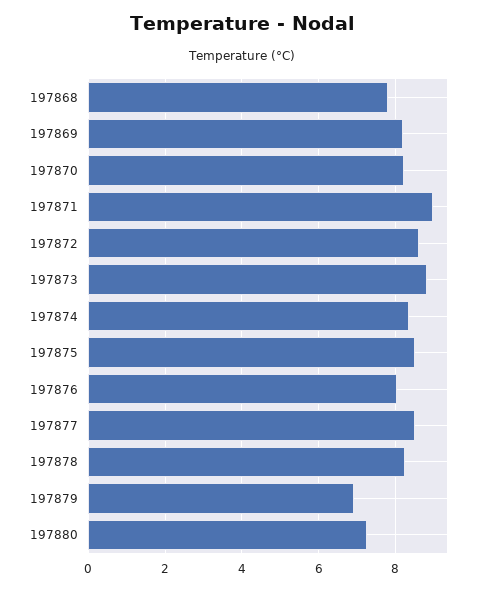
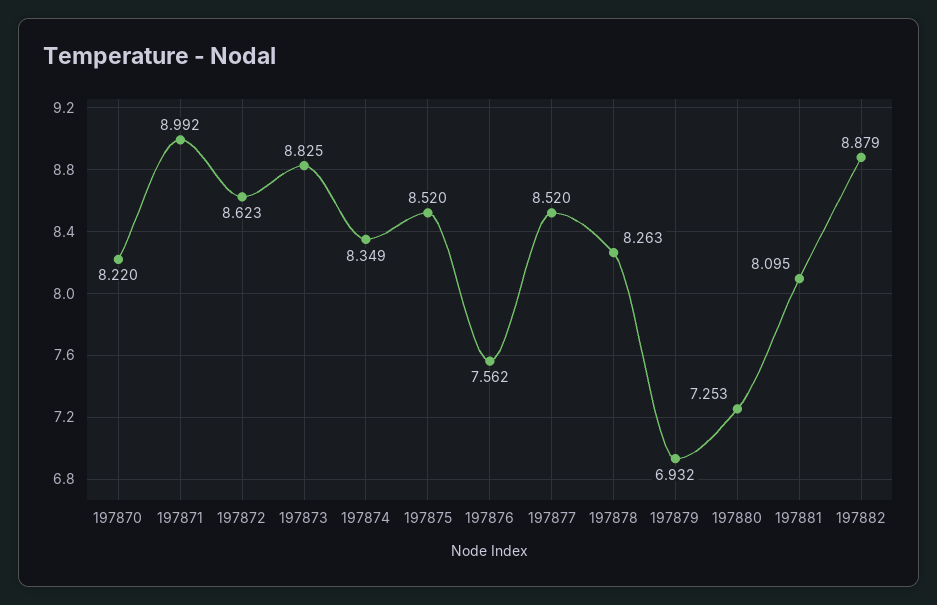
197868: 7.8 -> none
197869: 8.2 -> none
197876: 8 -> 7.562
197881: none -> 8.095
197882: none -> 8.879

